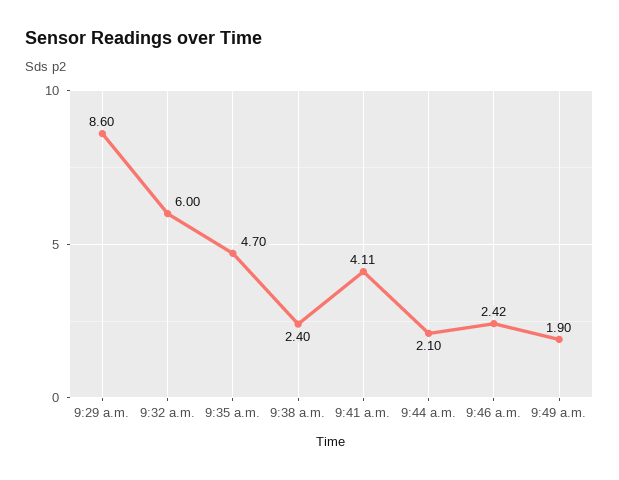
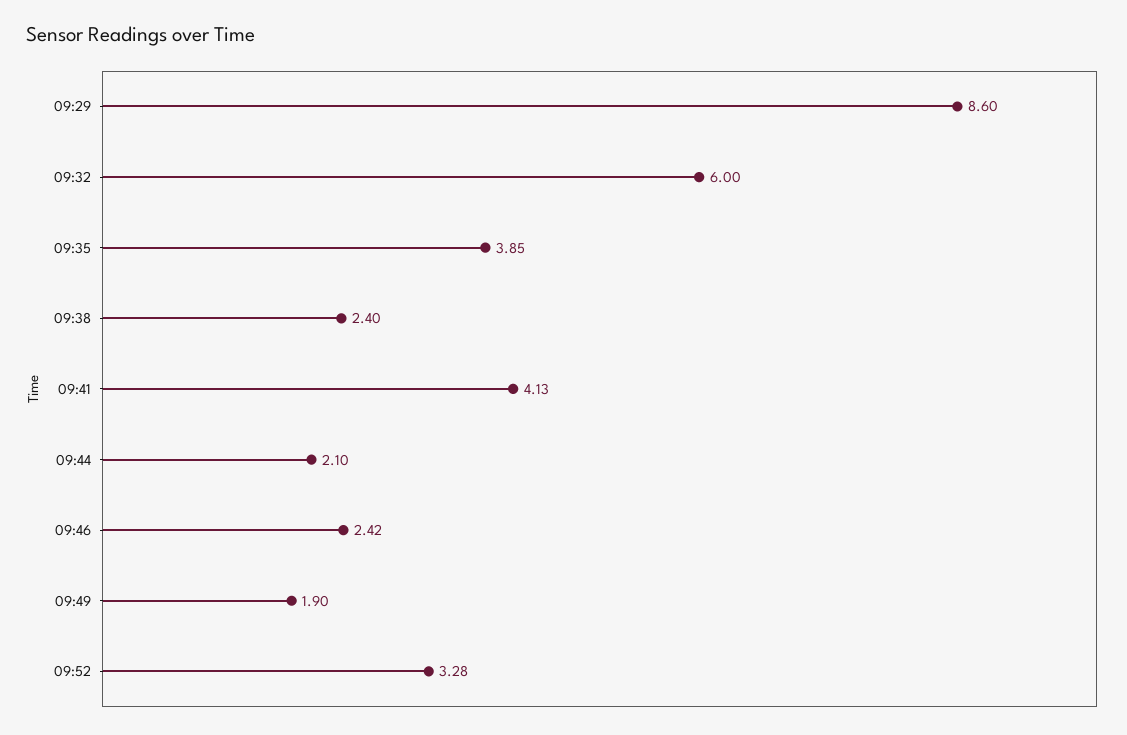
9:35 a.m.: 4.7 -> 3.85
9:41 a.m.: 4.11 -> 4.13
09:52: none -> 3.28

